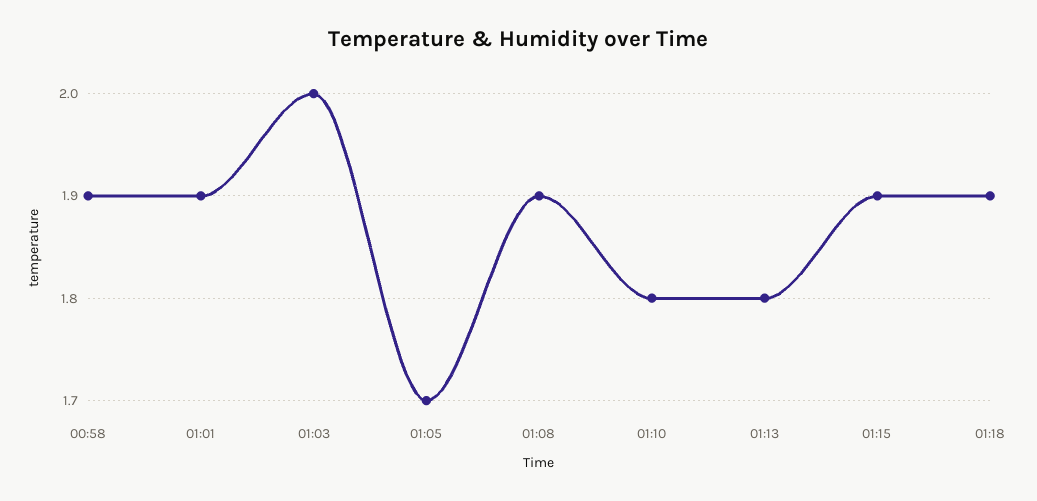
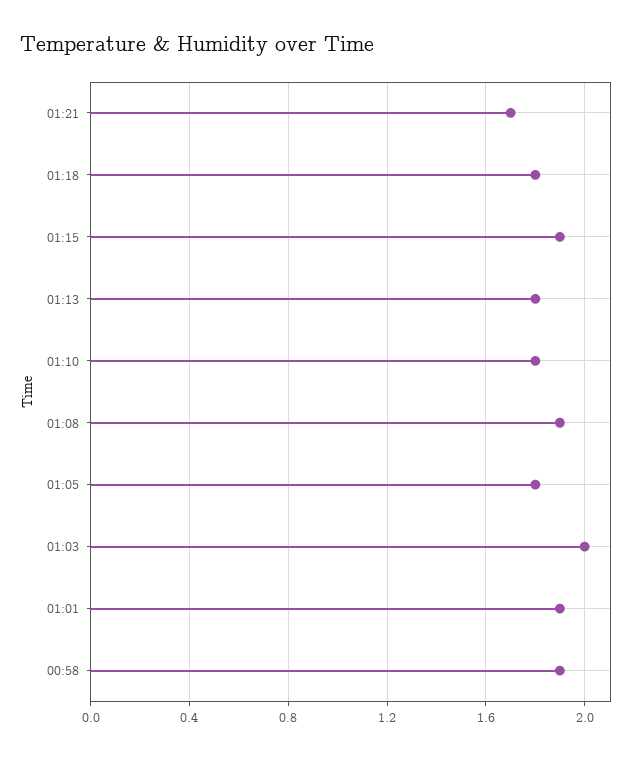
01:05: 1.7 -> 1.8
01:18: 1.9 -> 1.8
01:21: none -> 1.7

